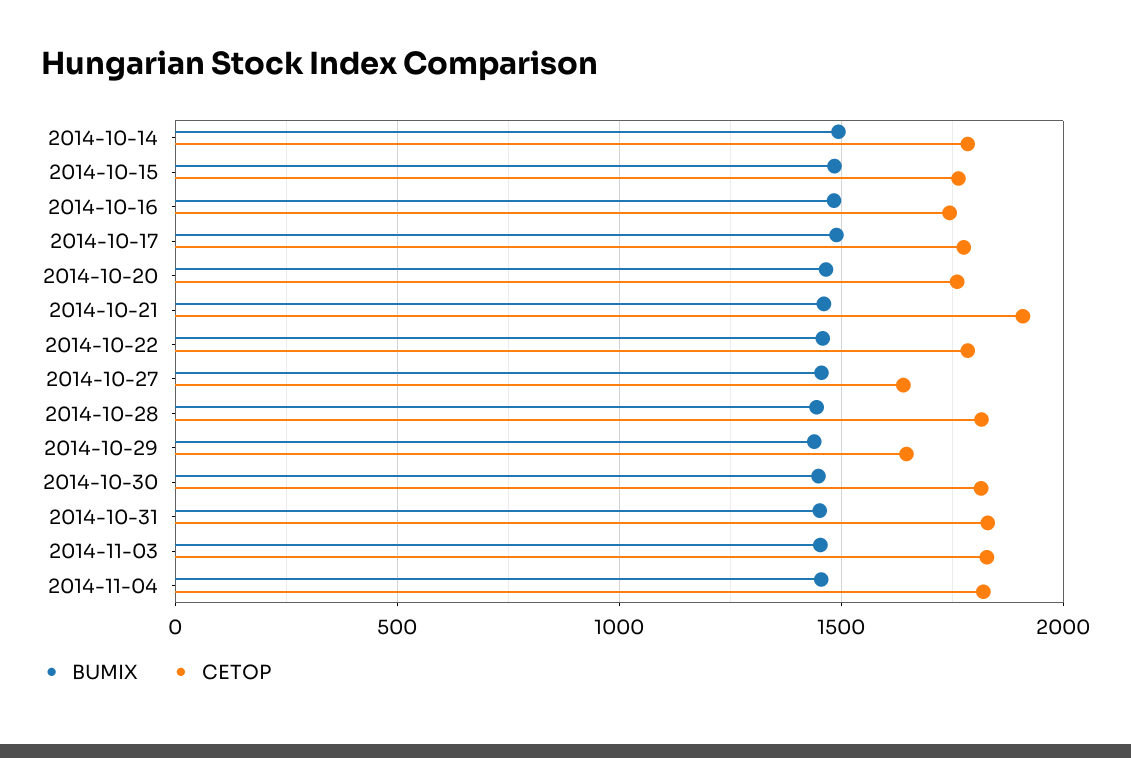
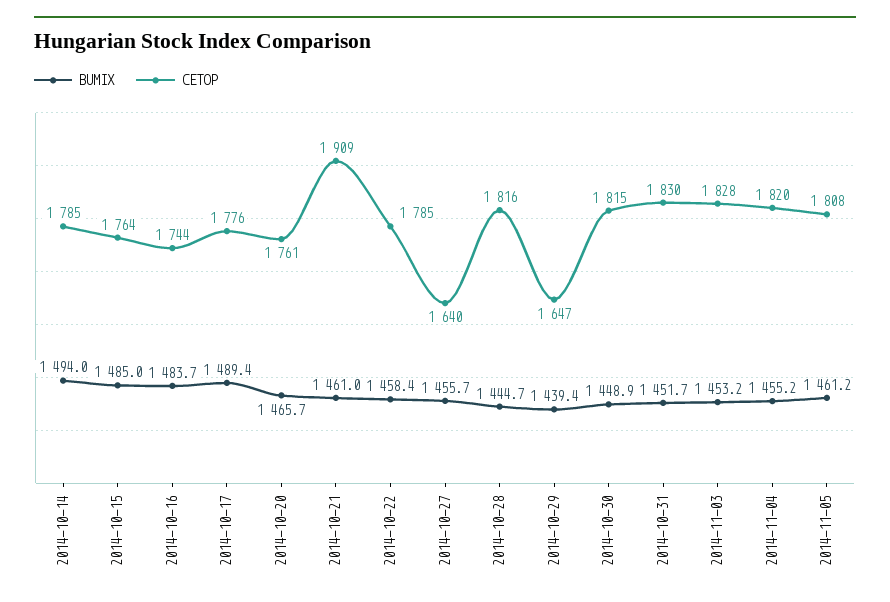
BUMIX, 2014-11-05: none -> 1461.2
CETOP, 2014-11-05: none -> 1808

